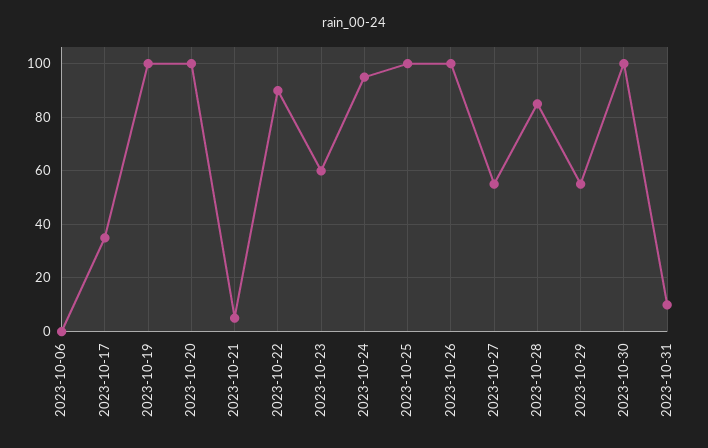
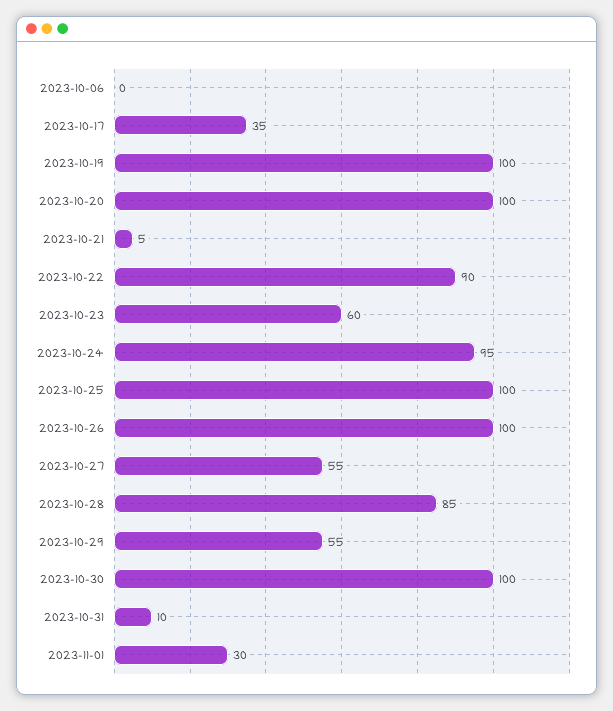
2023-11-01: none -> 30

